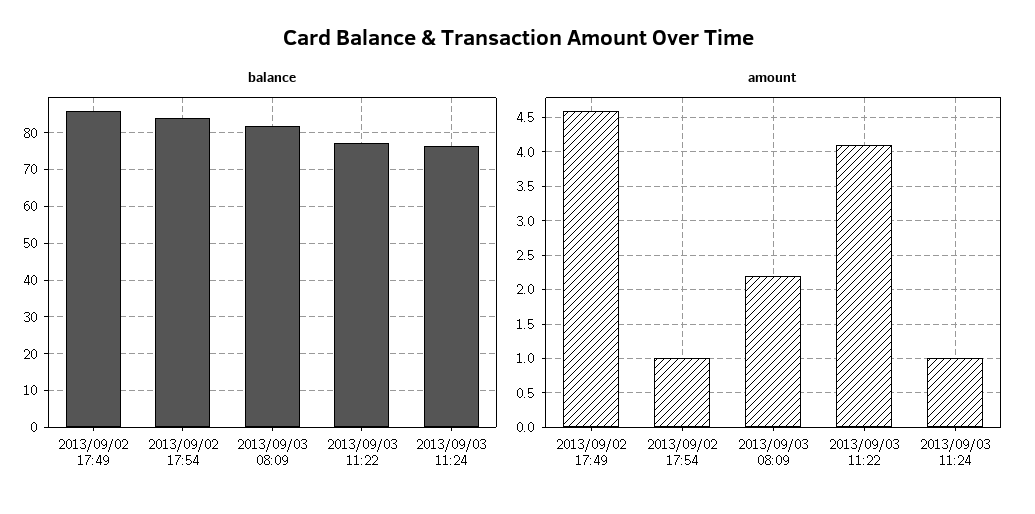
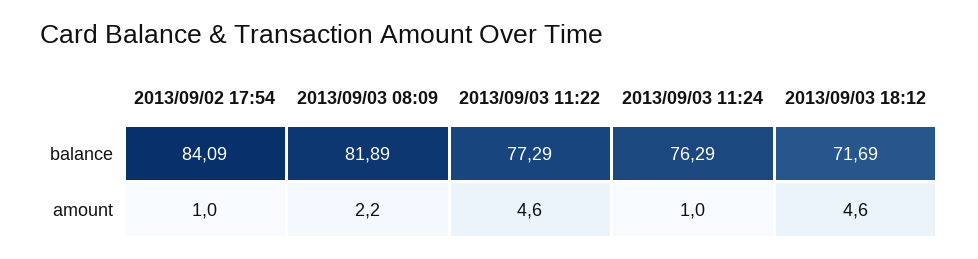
balance, 2013/09/02 17:49: 86 -> none
amount, 2013/09/02 17:49: 4.6 -> none
amount, 2013/09/03 11:22: 4.1 -> 4.6
balance, 2013/09/03 18:12: none -> 71.69
amount, 2013/09/03 18:12: none -> 4.6

